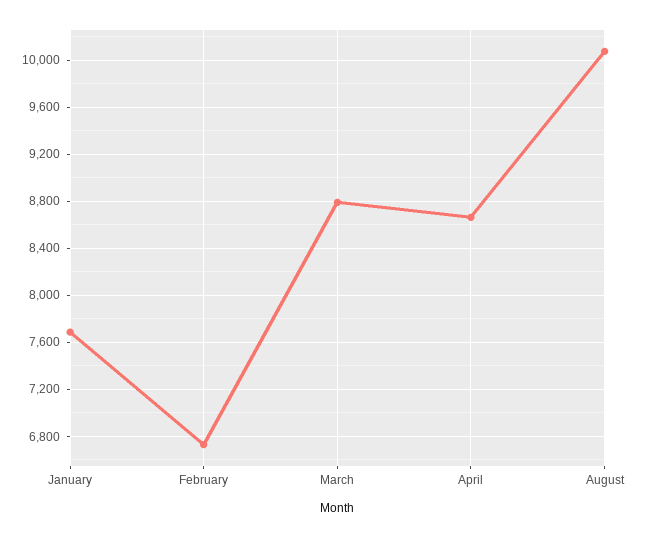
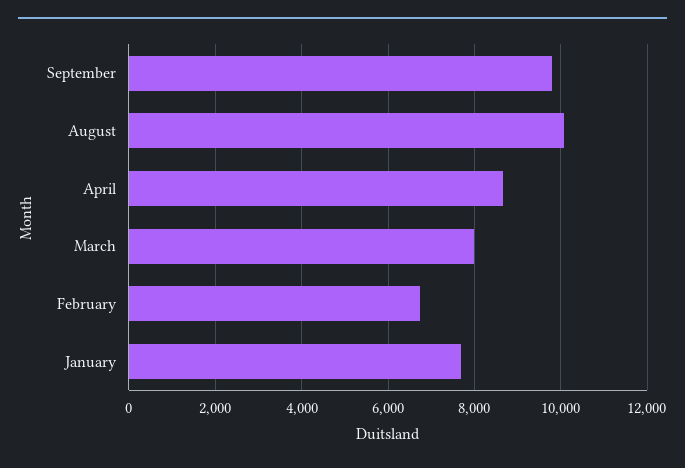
March: 8800 -> 8000
September: none -> 9800

